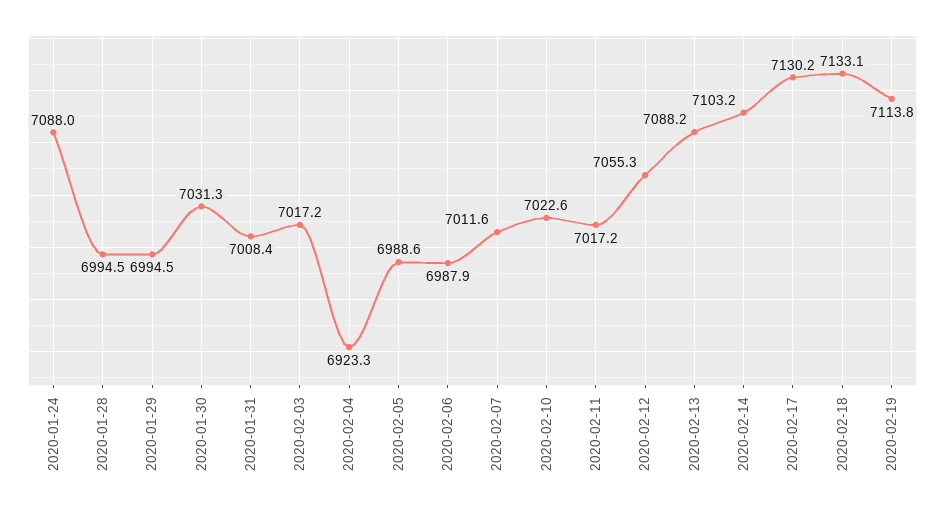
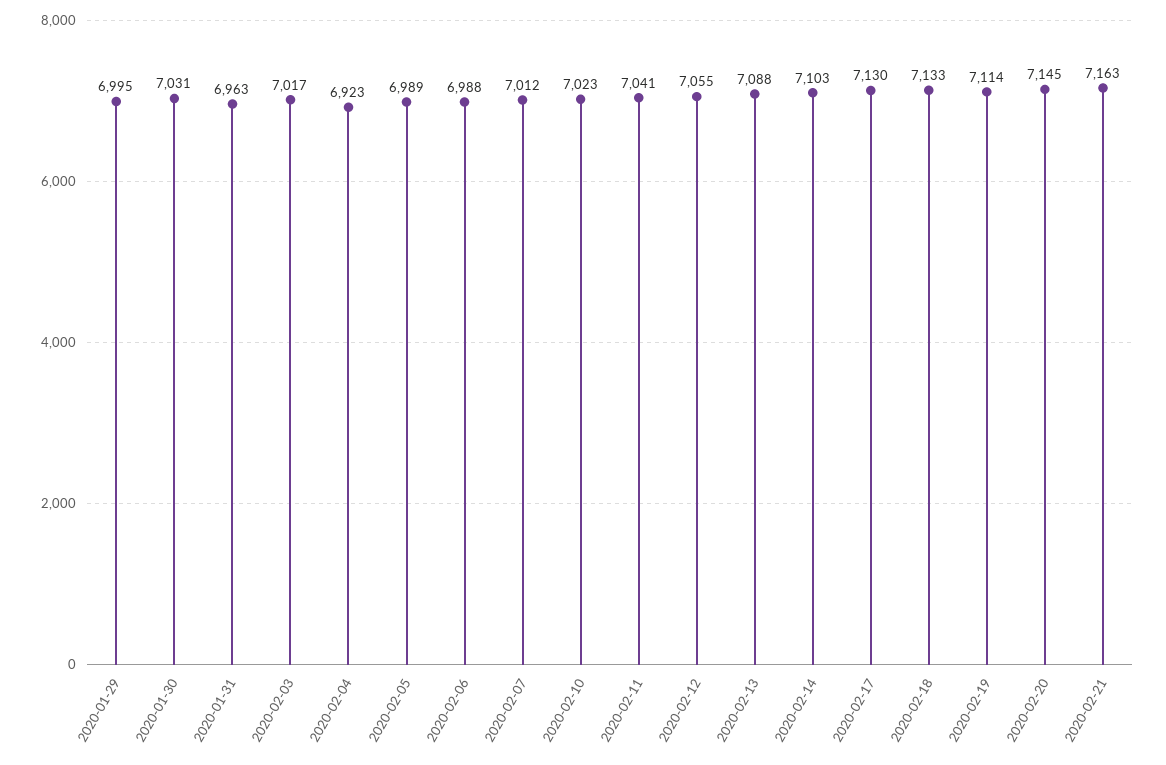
2020-01-24: 7088 -> none
2020-01-28: 6994.5 -> none
2020-01-31: 7008.4 -> 6963
2020-02-11: 7017.2 -> 7041
2020-02-20: none -> 7145
2020-02-21: none -> 7163

